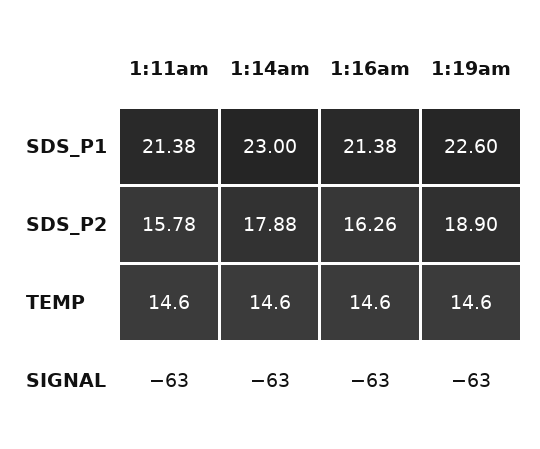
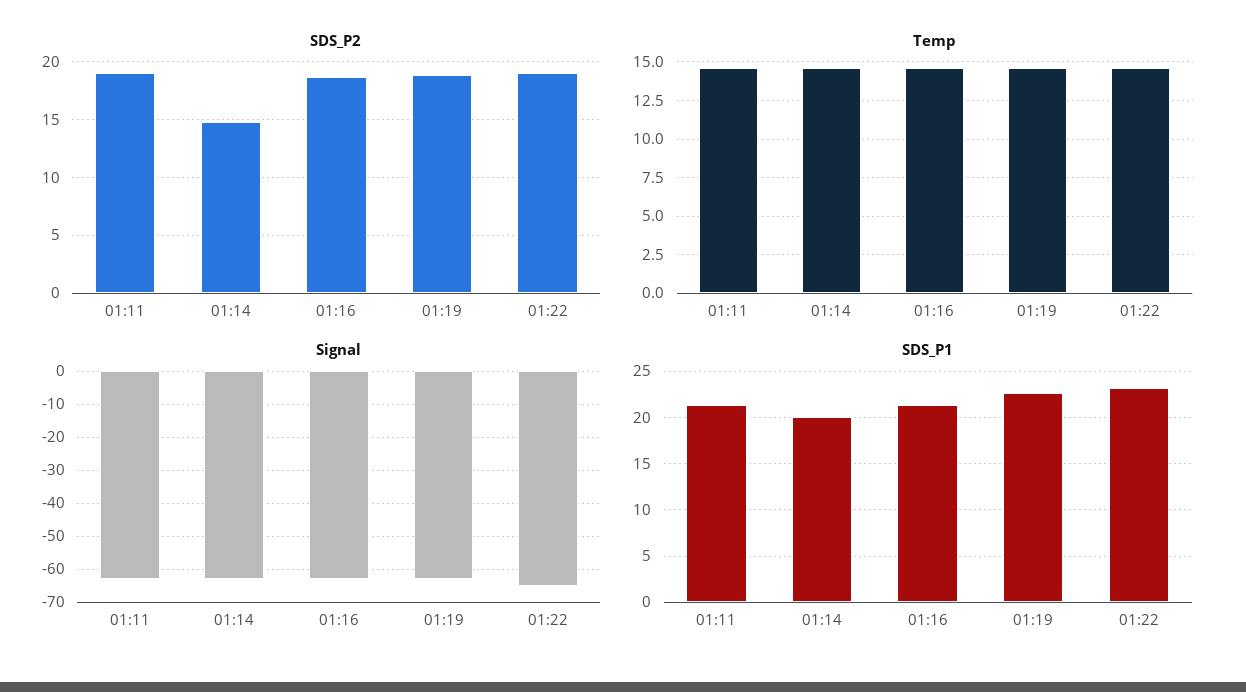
SDS_P1, 1:14am: 23 -> 20
SDS_P2, 1:11am: 15.78 -> 19
SDS_P2, 1:14am: 17.88 -> 15
SDS_P2, 1:16am: 16.26 -> 19
SDS_P2, 01:22: none -> 19
TEMP, 01:22: none -> 14.5
SIGNAL, 01:22: none -> -65
SDS_P1, 01:22: none -> 23

